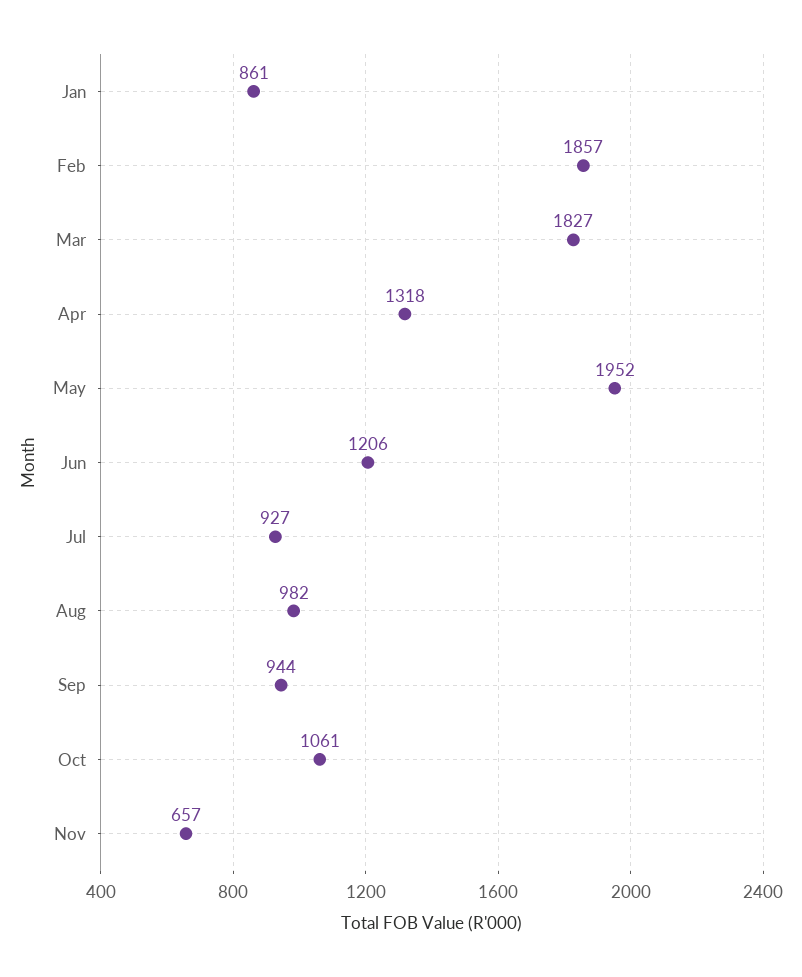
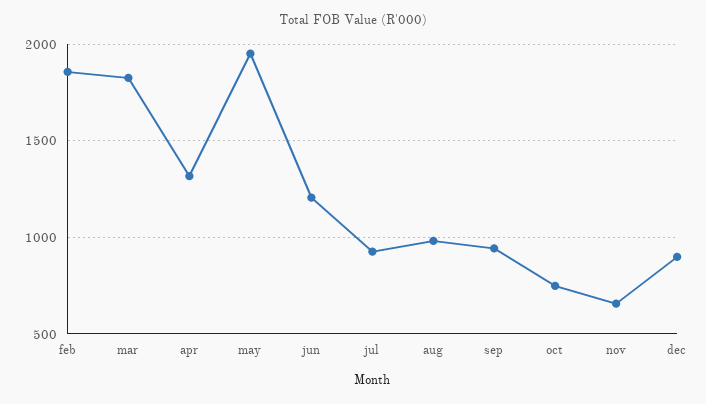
Jan: 861 -> none
Oct: 1061 -> 750
dec: none -> 900

